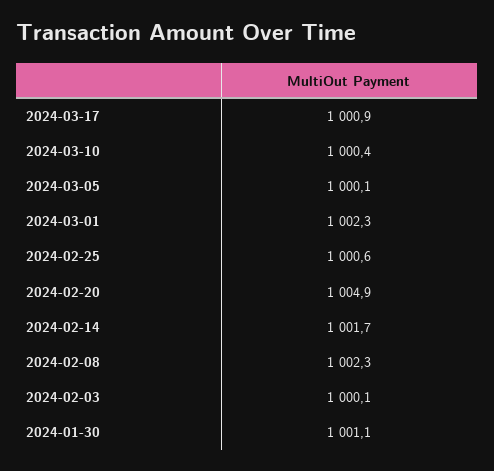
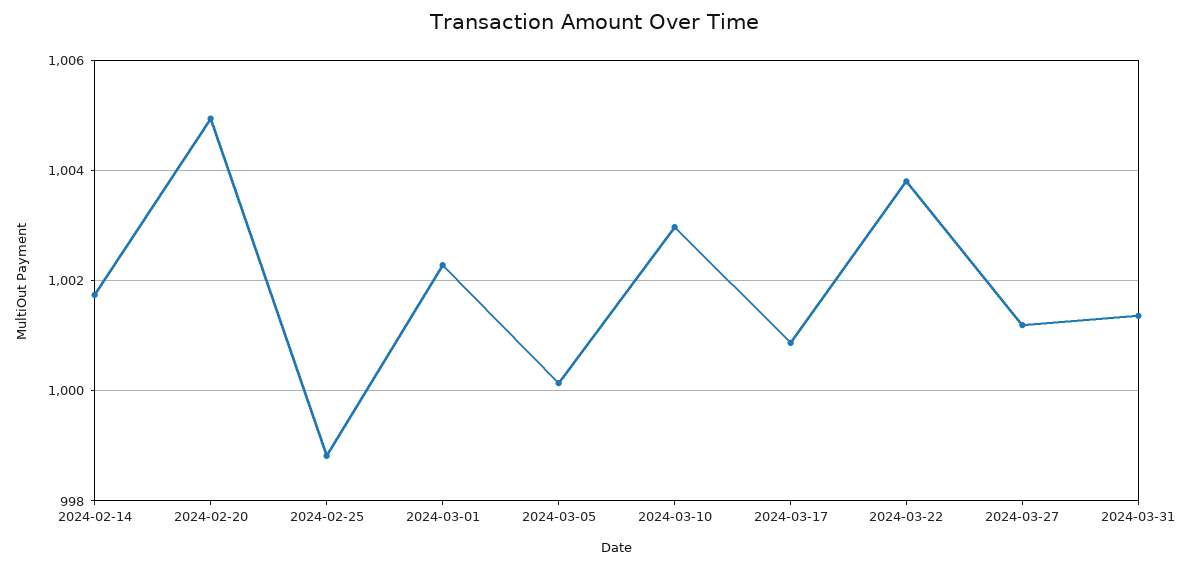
2024-03-10: 1000.4 -> 1003
2024-02-25: 1000.6 -> 998.8
2024-02-08: 1002.3 -> none
2024-02-03: 1000.1 -> none
2024-01-30: 1001.1 -> none
2024-03-22: none -> 1003.8
2024-03-27: none -> 1001.2
2024-03-31: none -> 1001.4

